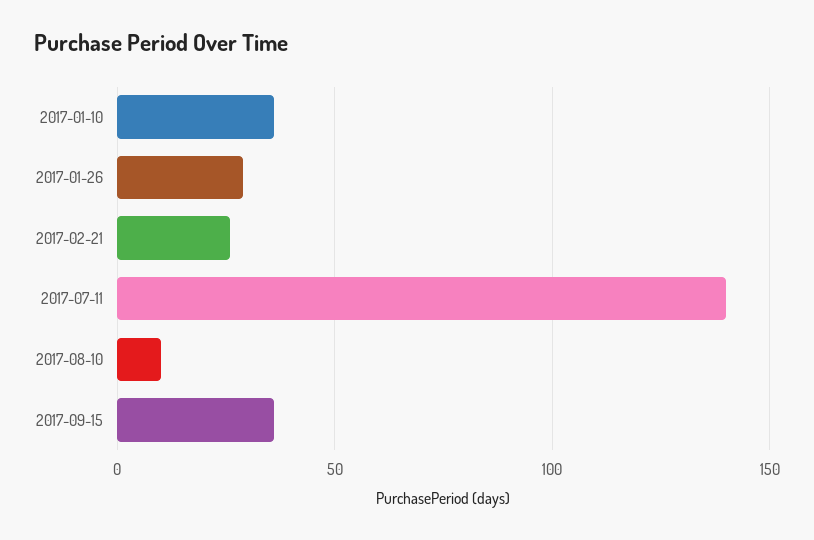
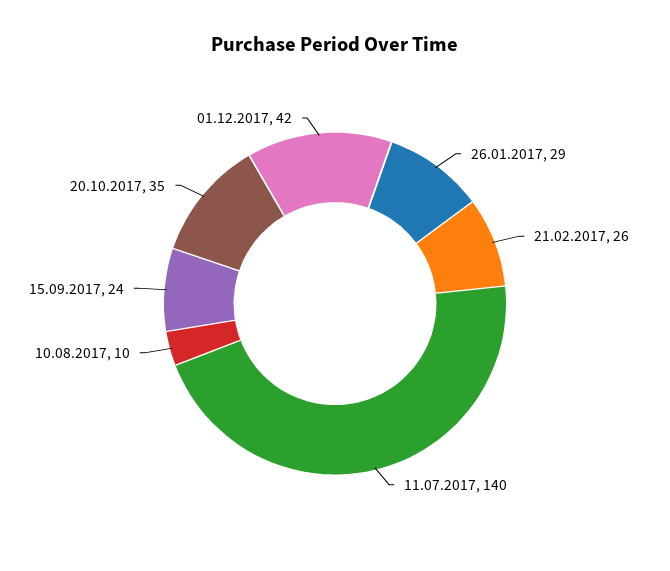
2017-01-10: 35 -> none
2017-09-15: 35 -> 24
20.10.2017: none -> 35
01.12.2017: none -> 42

